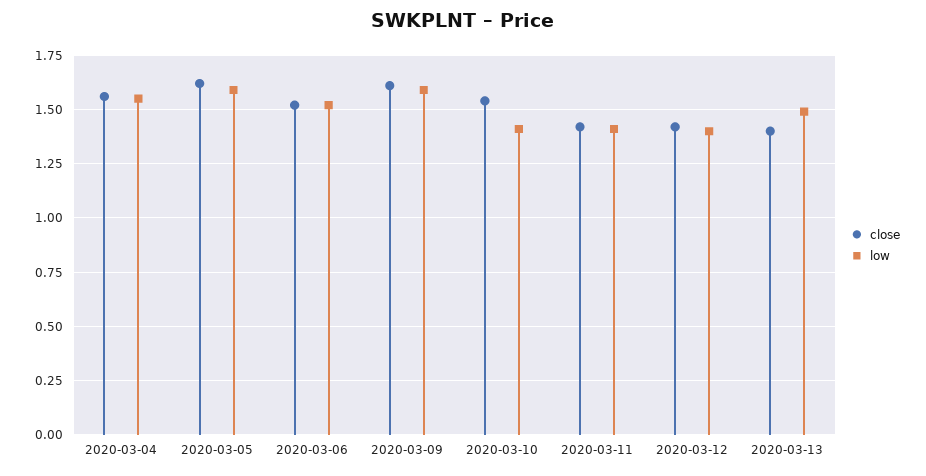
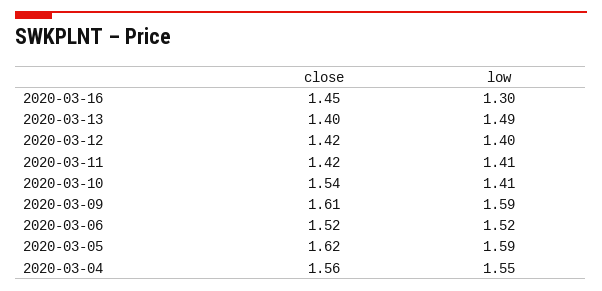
close, 2020-03-16: none -> 1.45
low, 2020-03-16: none -> 1.3

